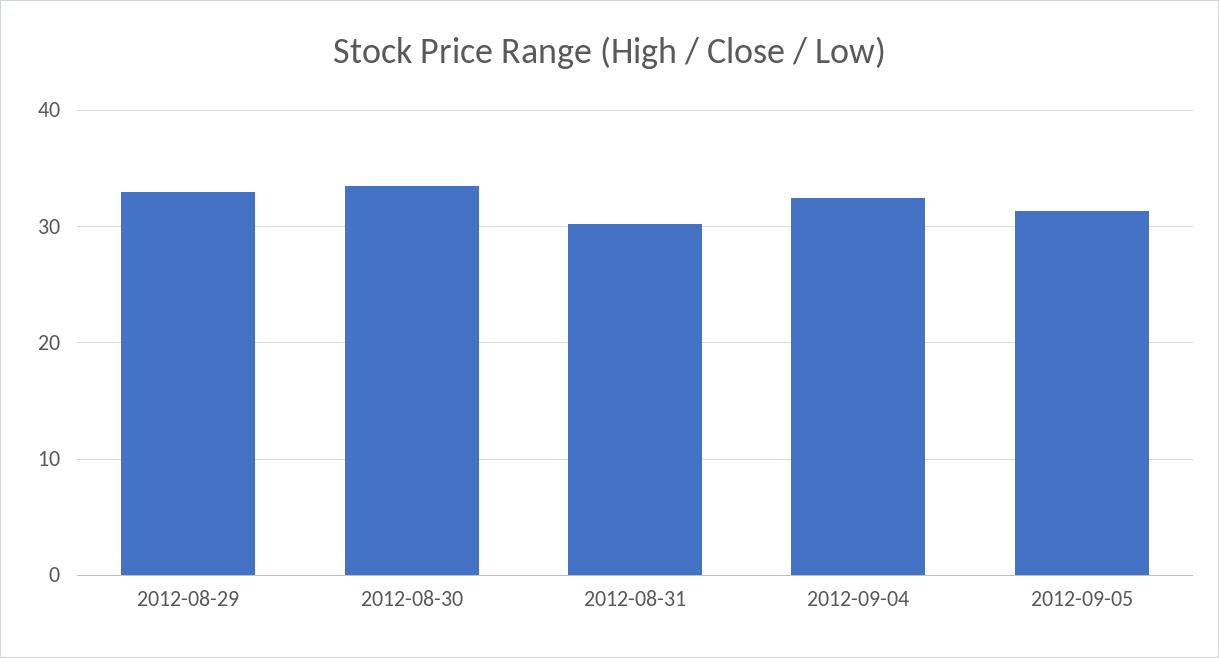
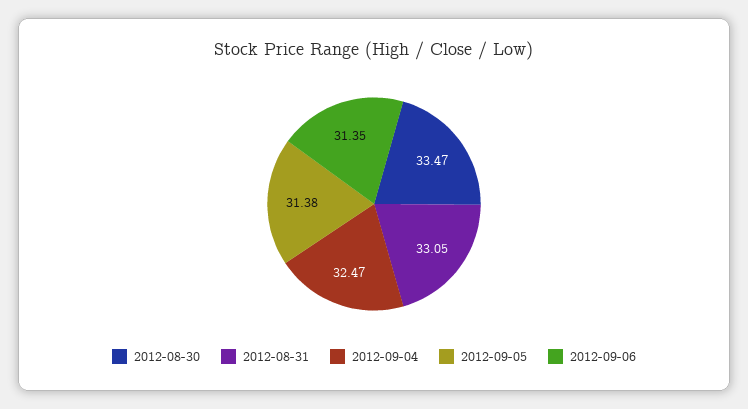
2012-08-29: 33 -> none
2012-08-31: 30 -> 33.05
2012-09-06: none -> 31.35

